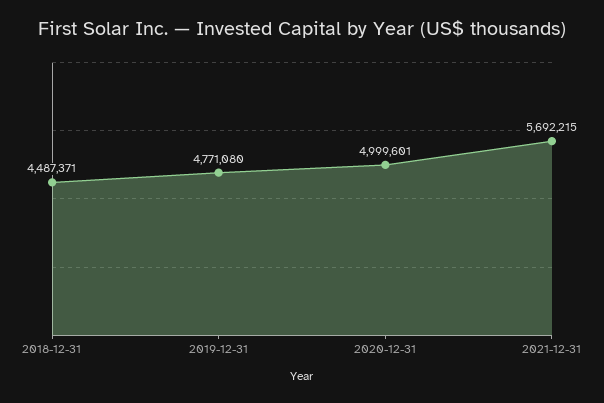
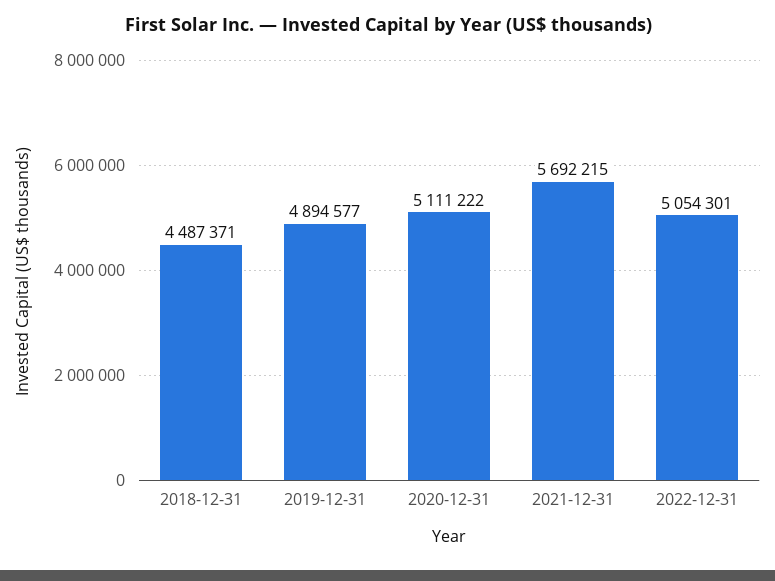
2019-12-31: 4771080 -> 4894577
2020-12-31: 4999601 -> 5111222
2022-12-31: none -> 5054301

